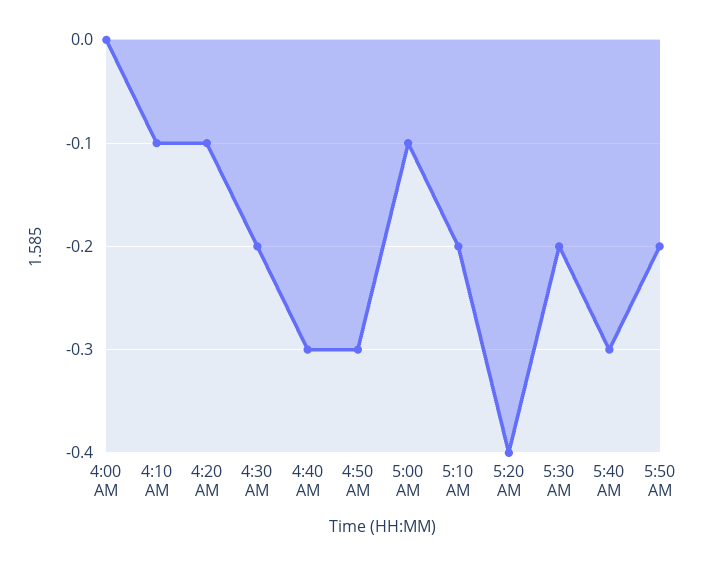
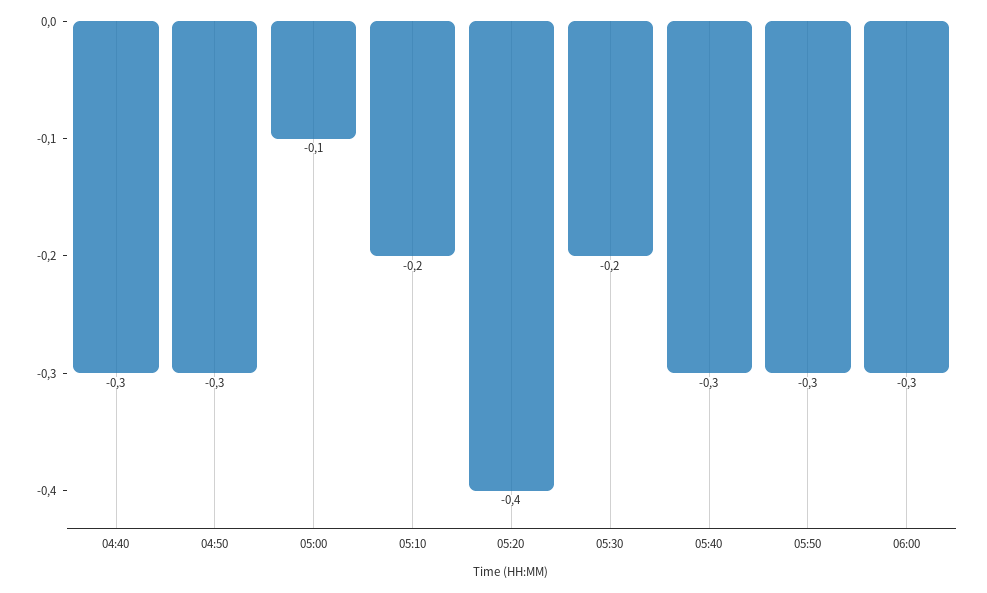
4:00 AM: 0 -> none
4:10 AM: -0.1 -> none
4:20 AM: -0.1 -> none
4:30 AM: -0.2 -> none
5:50 AM: -0.2 -> -0.3
06:00: none -> -0.3

